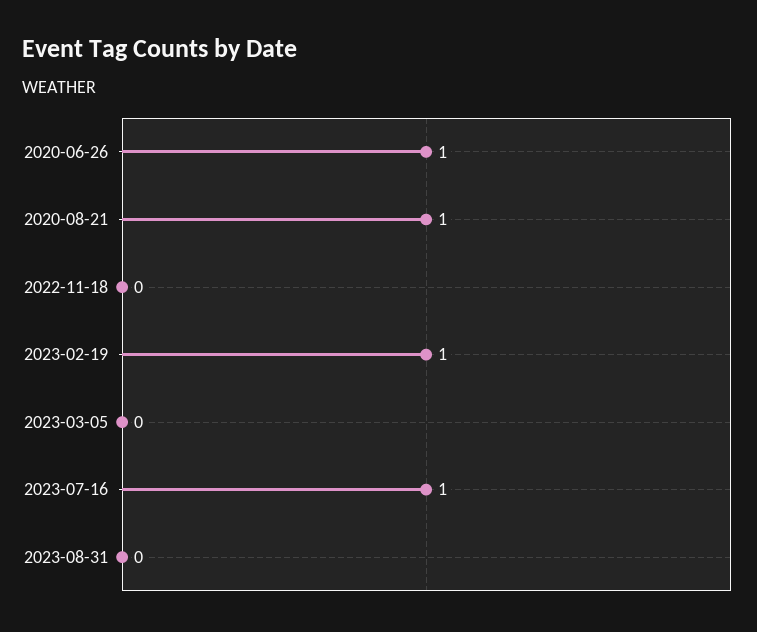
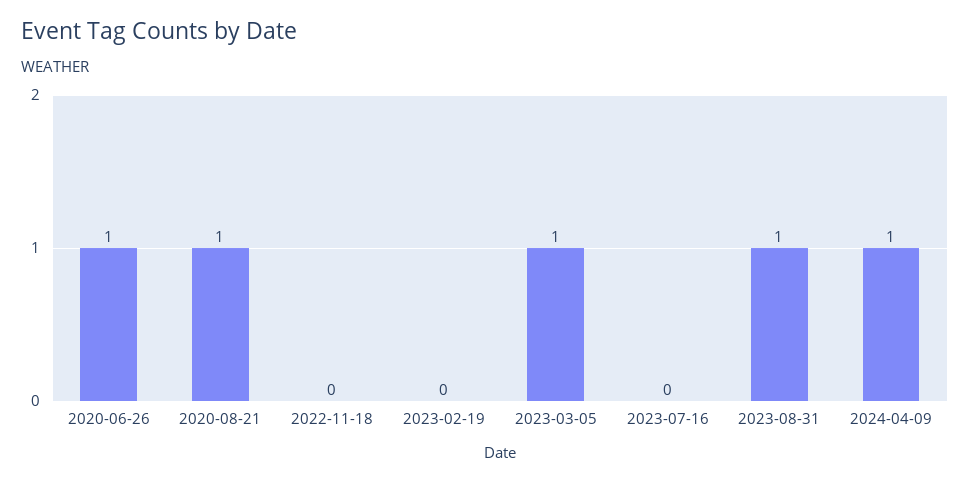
2023-02-19: 1 -> 0
2023-03-05: 0 -> 1
2023-07-16: 1 -> 0
2023-08-31: 0 -> 1
2024-04-09: none -> 1

